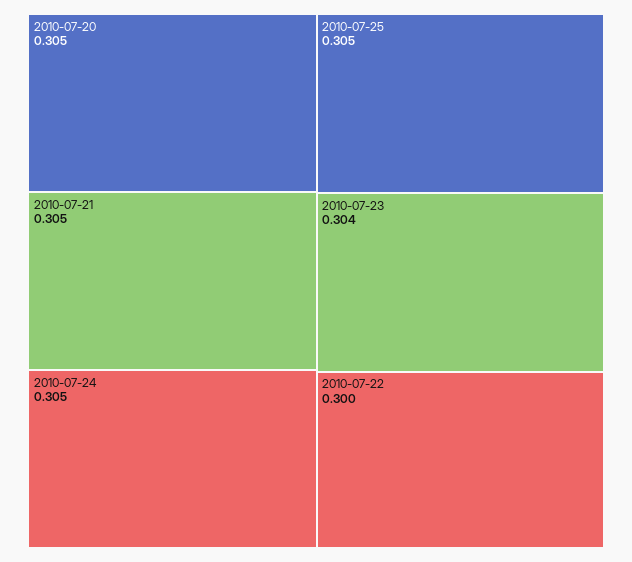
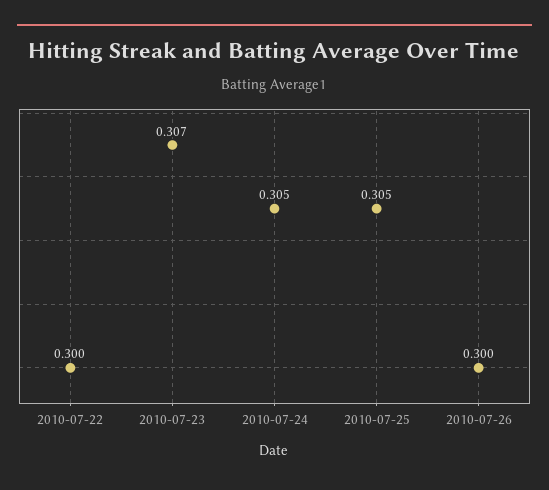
2010-07-20: 0.305 -> none
2010-07-21: 0.305 -> none
2010-07-23: 0.304 -> 0.307
2010-07-26: none -> 0.3

